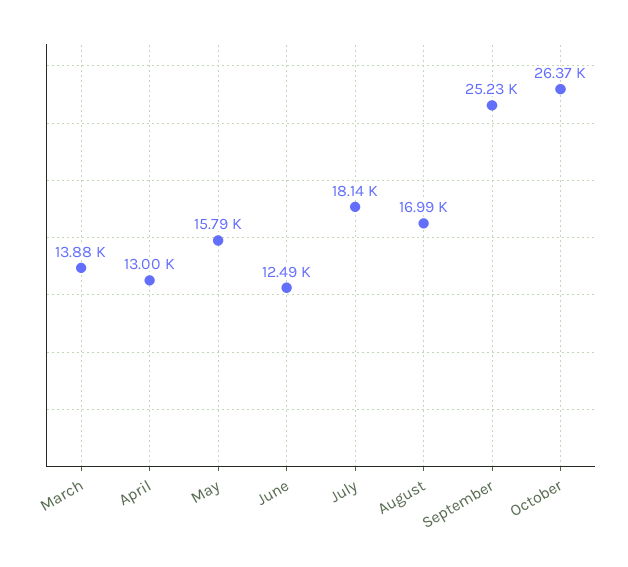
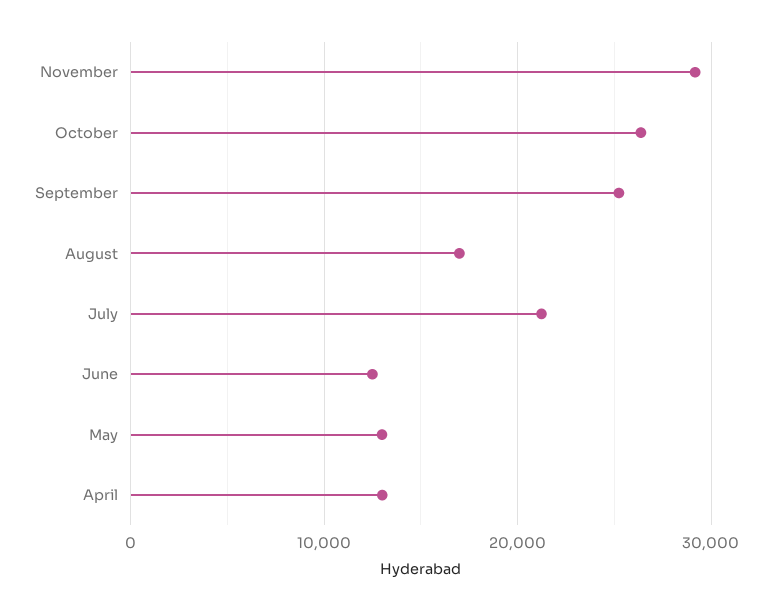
March: 13880 -> none
May: 15790 -> 13000
July: 18140 -> 21000
November: none -> 29000

